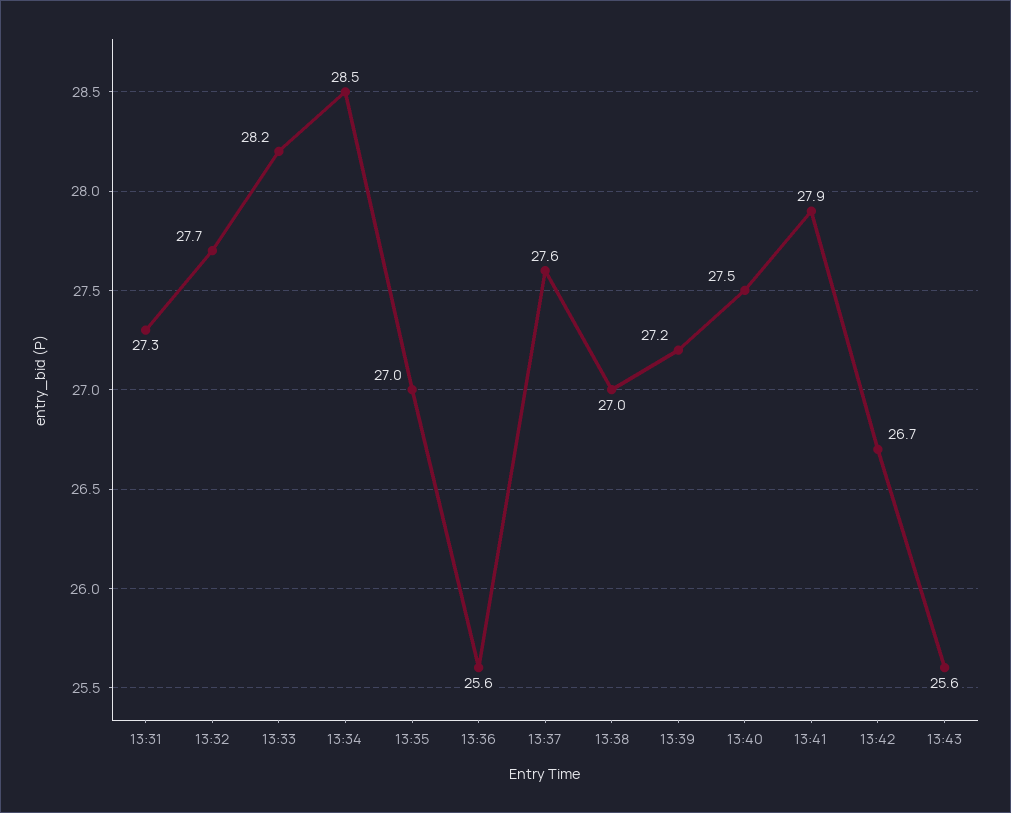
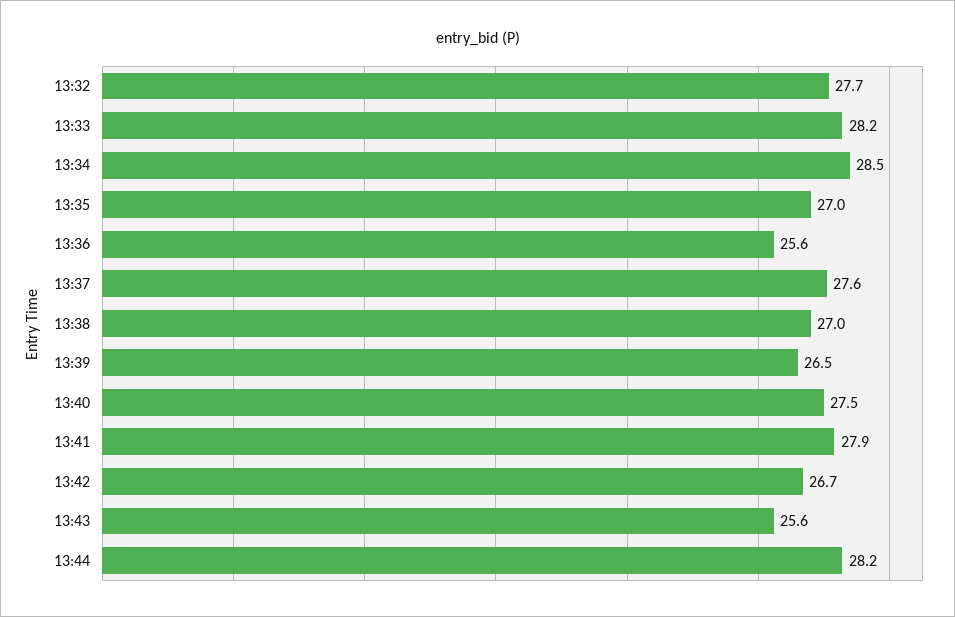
13:31: 27.3 -> none
13:39: 27.2 -> 26.5
13:44: none -> 28.2

